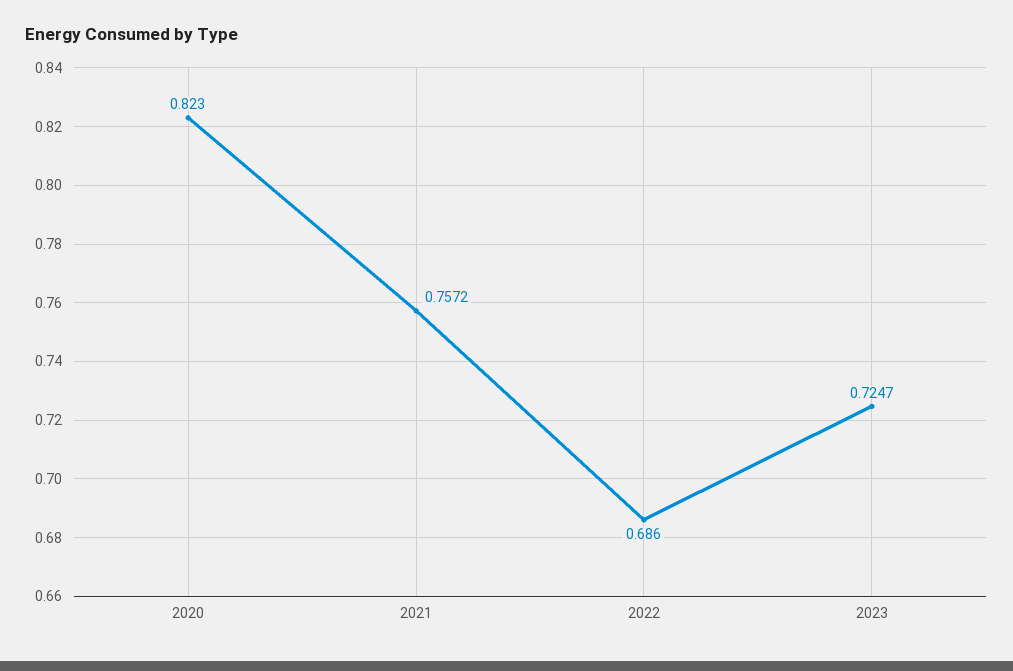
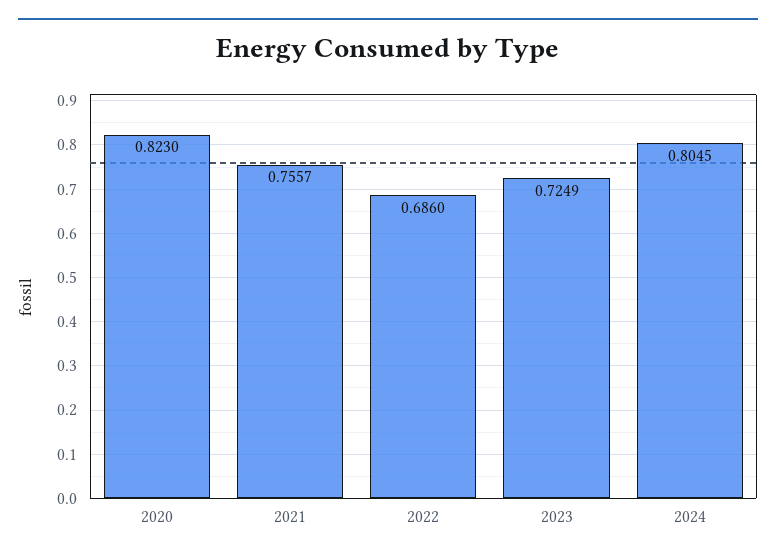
2021: 0.7572 -> 0.7557
2023: 0.7247 -> 0.7249
2024: none -> 0.8045

